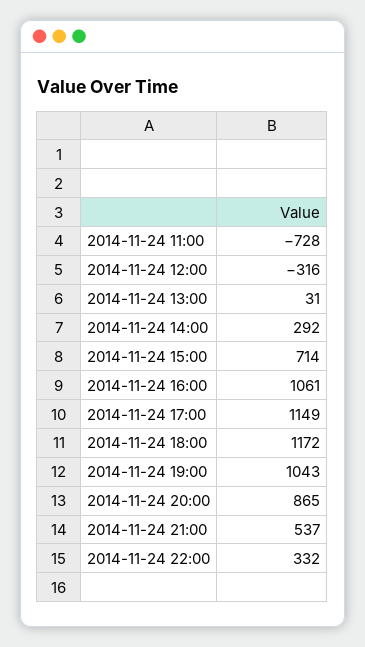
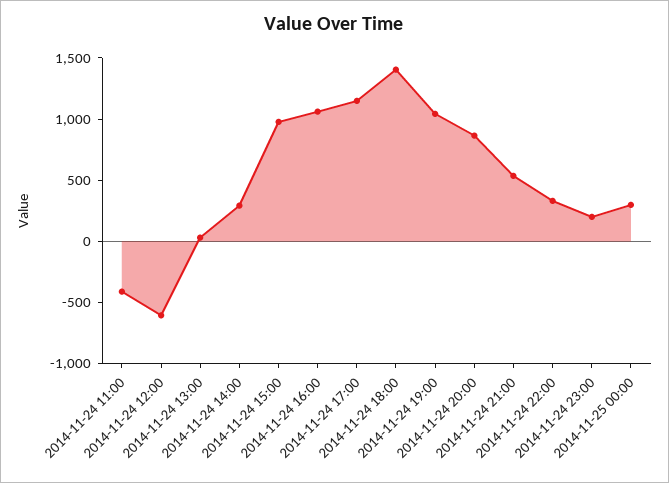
2014-11-24 11:00: -728 -> -400
2014-11-24 12:00: -316 -> -600
2014-11-24 15:00: 714 -> 1000
2014-11-24 18:00: 1172 -> 1400
2014-11-24 23:00: none -> 200
2014-11-25 00:00: none -> 300

